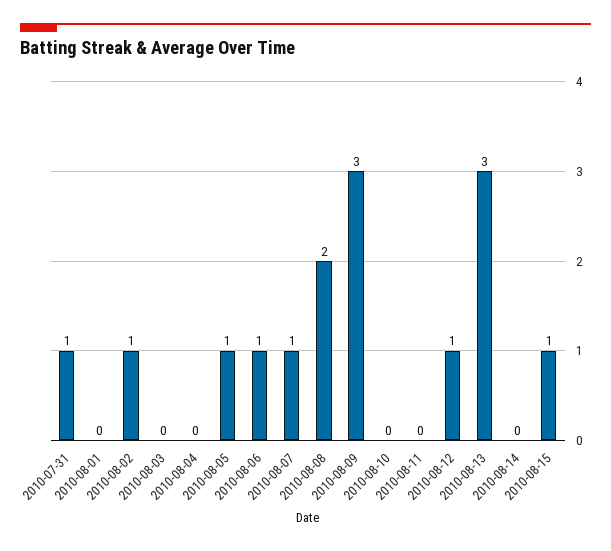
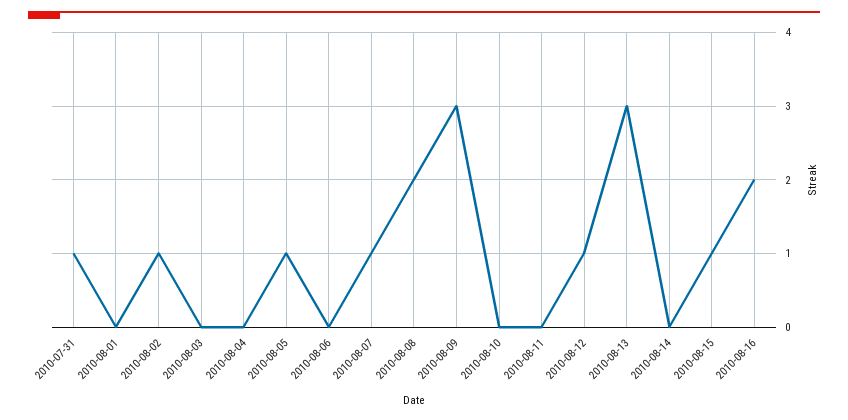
2010-08-06: 1 -> 0
2010-08-16: none -> 2

